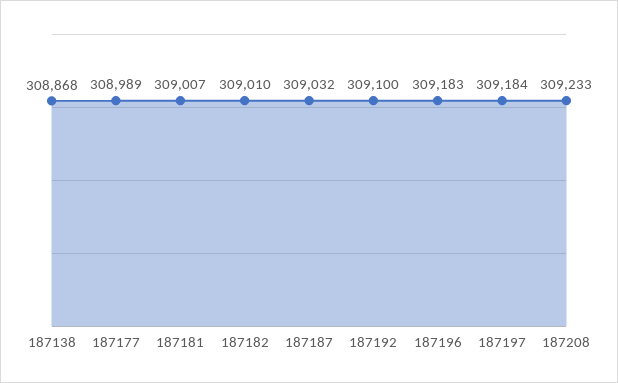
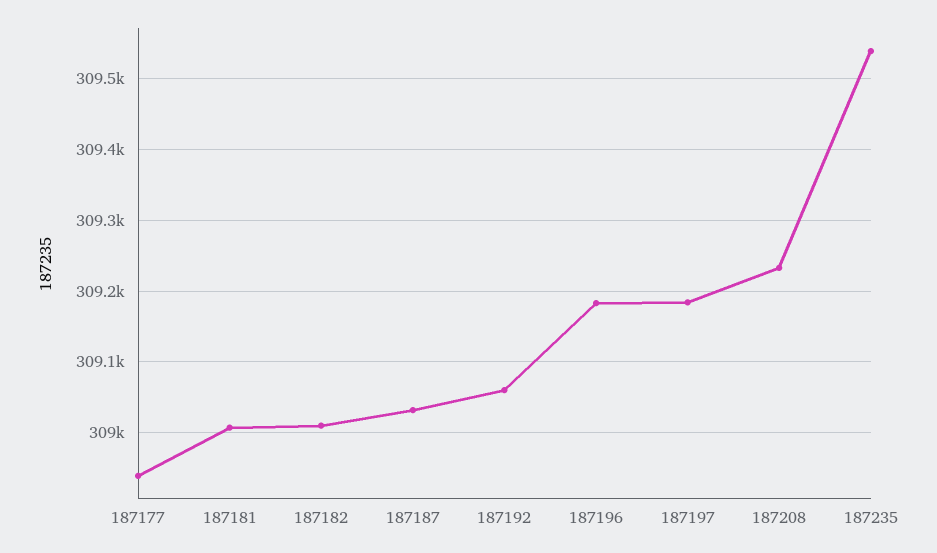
187138: 308868 -> none
187177: 308989 -> 308940
187192: 309100 -> 309060
187235: none -> 309540

